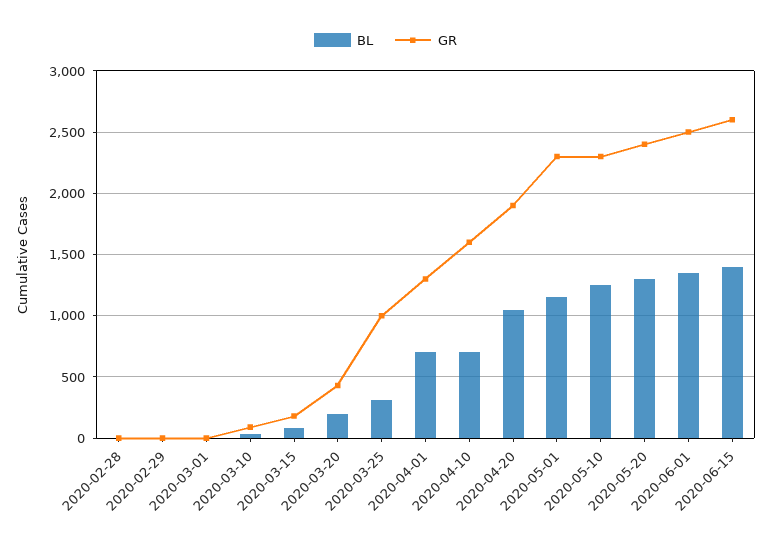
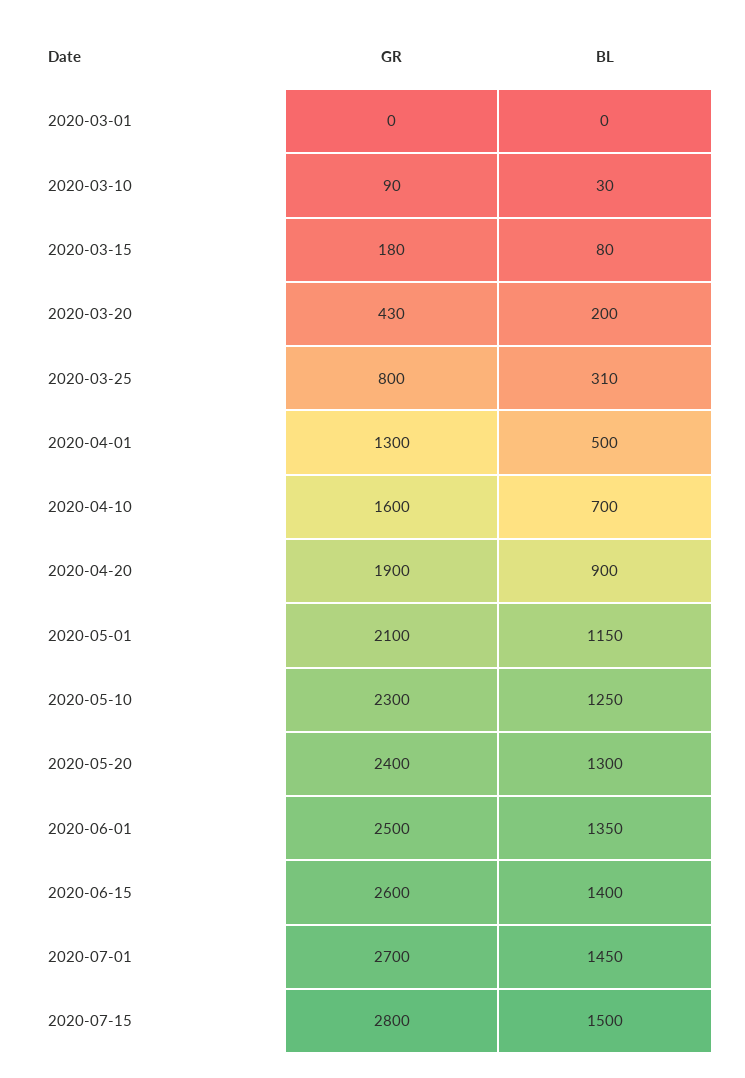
BL, 2020-02-28: 0 -> none
GR, 2020-02-28: 0 -> none
BL, 2020-02-29: 0 -> none
GR, 2020-02-29: 0 -> none
GR, 2020-03-25: 1000 -> 800
BL, 2020-04-01: 700 -> 500
BL, 2020-04-20: 1050 -> 900
GR, 2020-05-01: 2300 -> 2100
GR, 2020-07-01: none -> 2700
BL, 2020-07-01: none -> 1450
GR, 2020-07-15: none -> 2800
BL, 2020-07-15: none -> 1500

